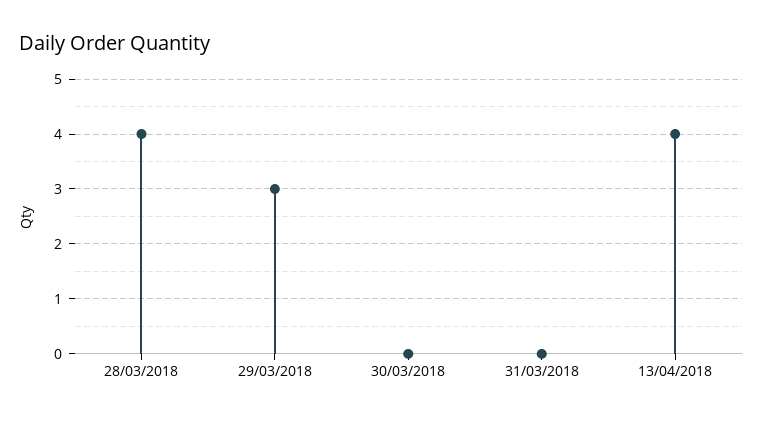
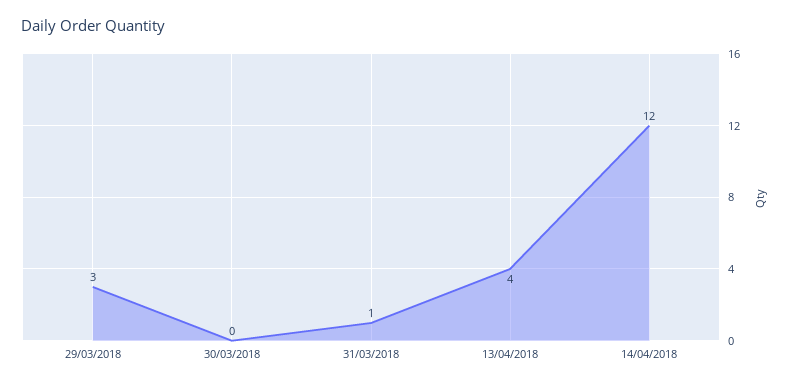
28/03/2018: 4 -> none
31/03/2018: 0 -> 1
14/04/2018: none -> 12

